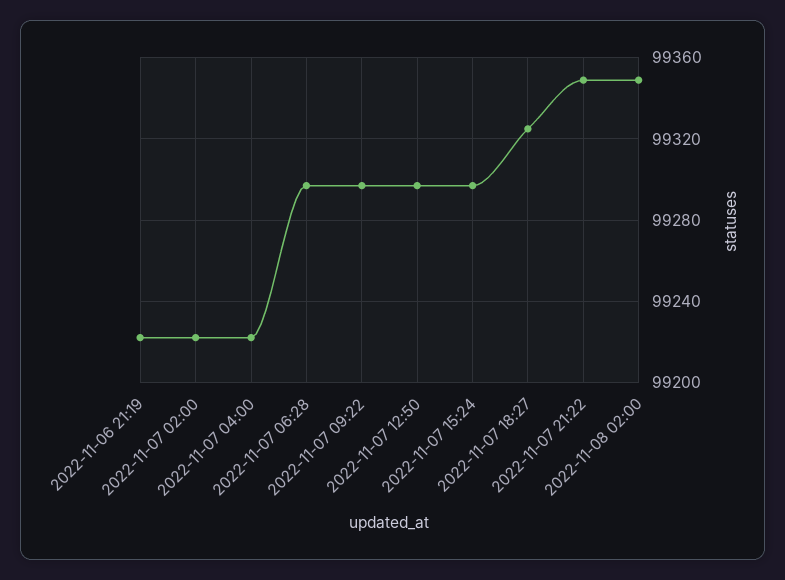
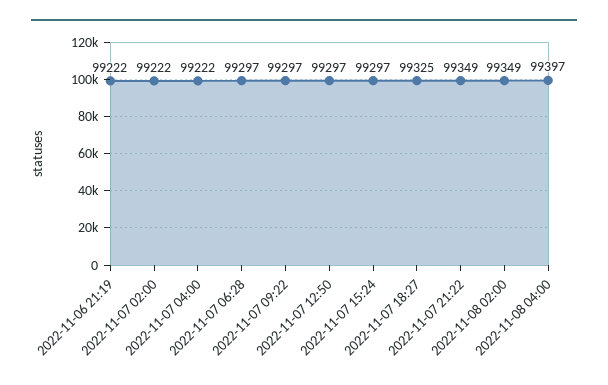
2022-11-08 04:00: none -> 99397

